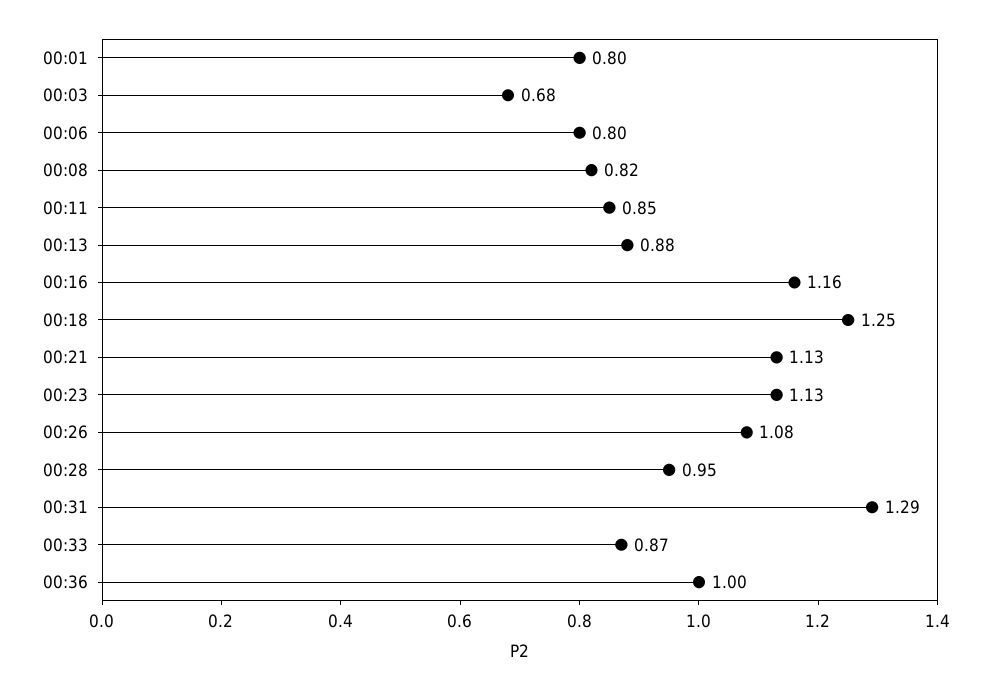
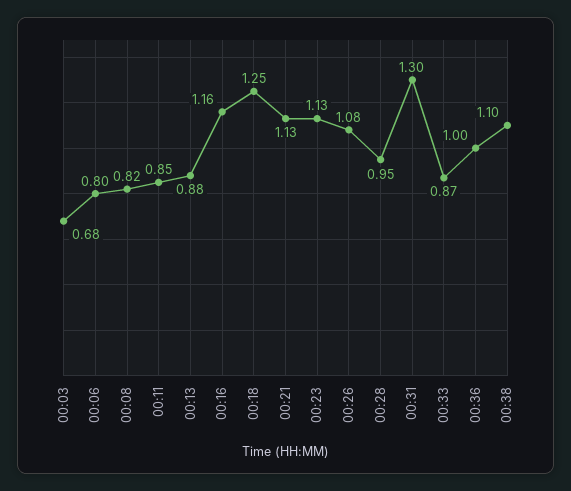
00:01: 0.8 -> none
00:31: 1.29 -> 1.3
00:38: none -> 1.1

